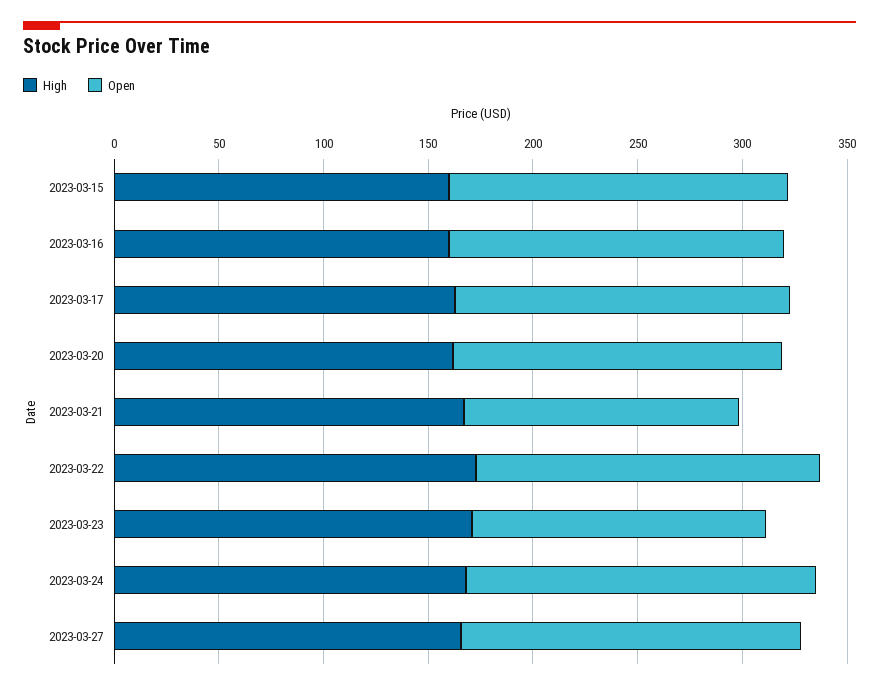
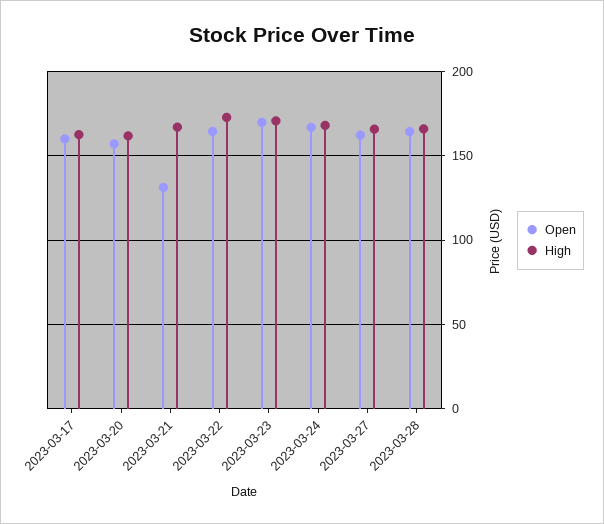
High, 2023-03-15: 160 -> none
Open, 2023-03-15: 160 -> none
High, 2023-03-16: 160 -> none
Open, 2023-03-16: 160 -> none
Open, 2023-03-23: 140 -> 170
Open, 2023-03-28: none -> 165
High, 2023-03-28: none -> 165

